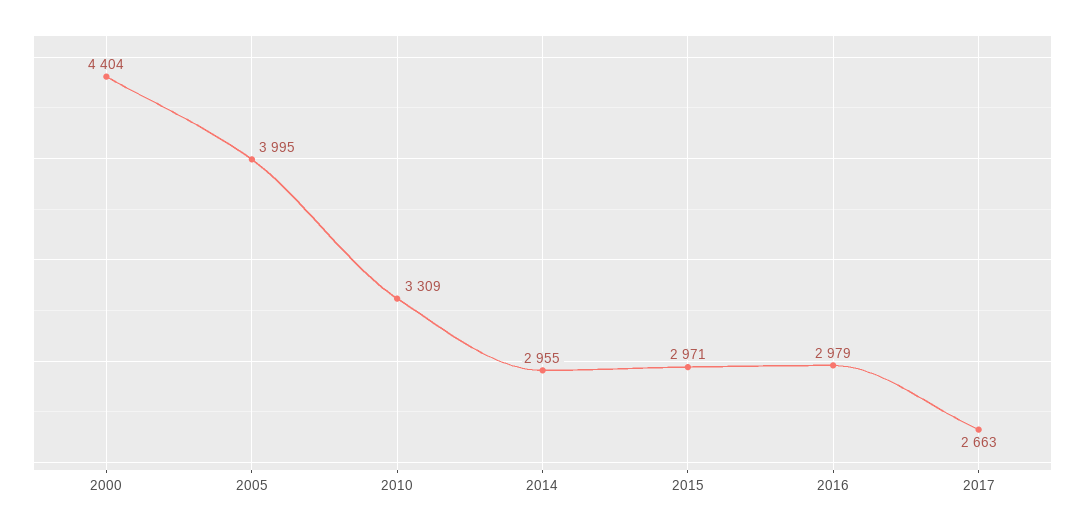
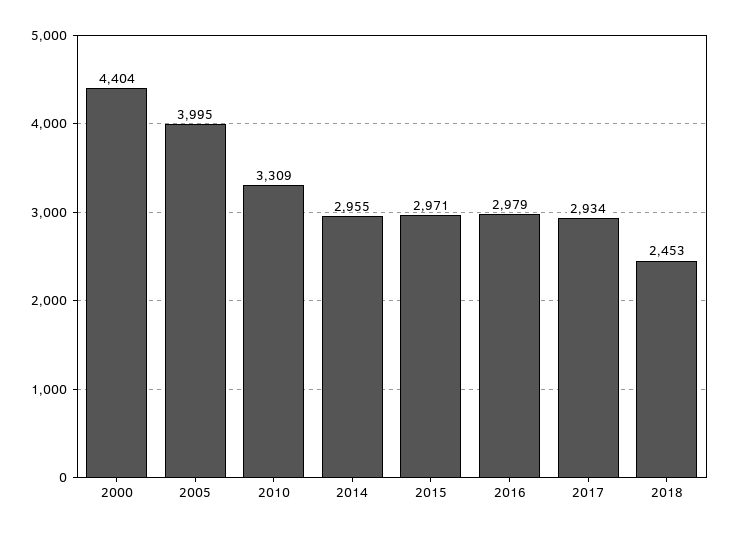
2017: 2663 -> 2934
2018: none -> 2453

